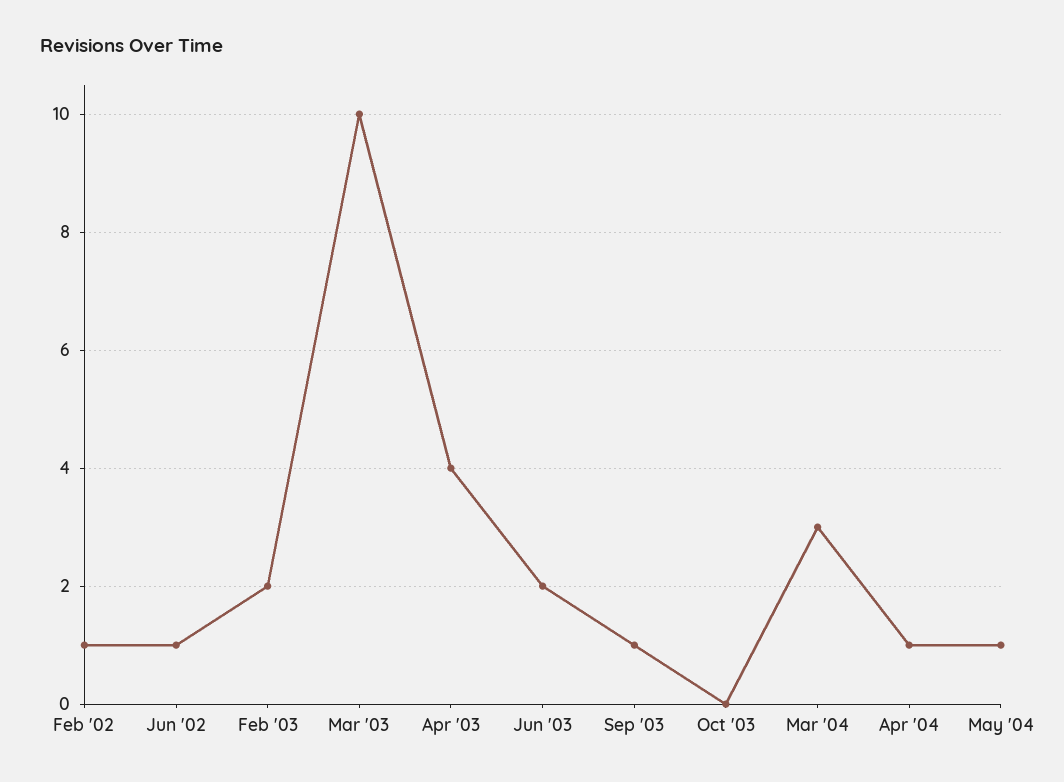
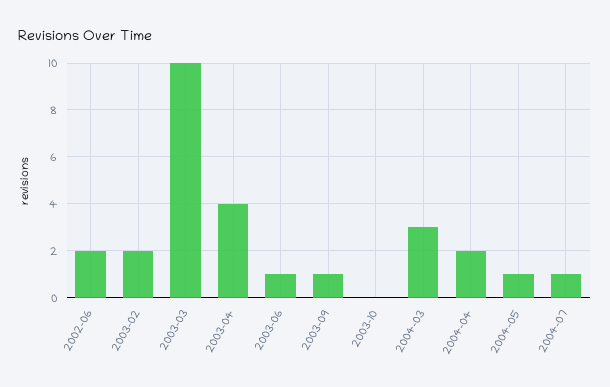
Feb '02: 1 -> none
Jun '02: 1 -> 2
Jun '03: 2 -> 1
Apr '04: 1 -> 2
2004-07: none -> 1

